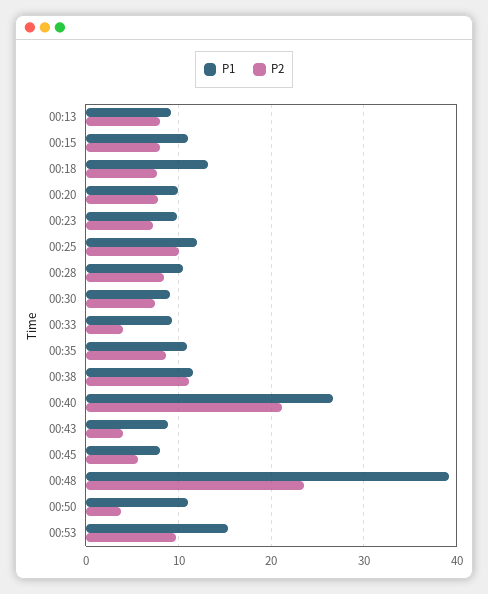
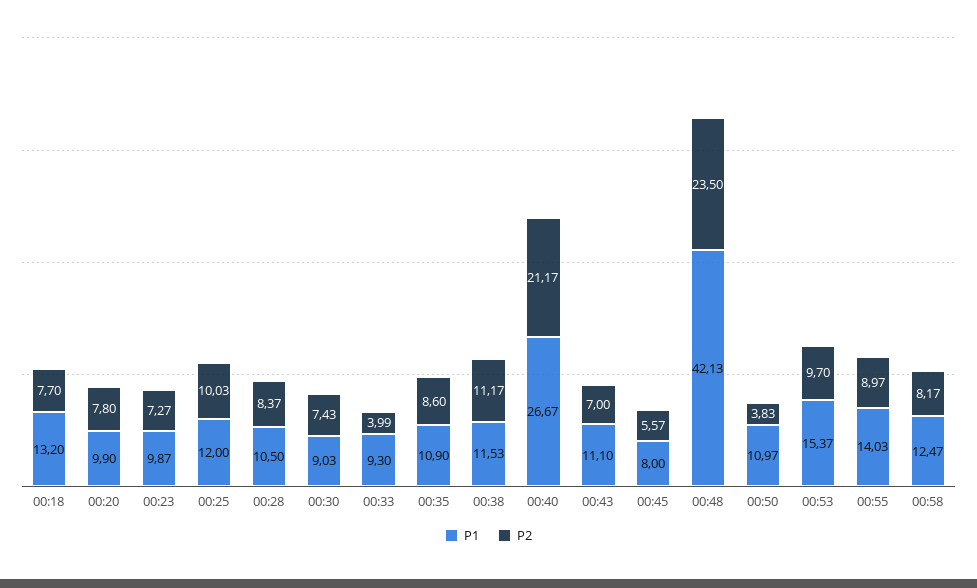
P1, 00:13: 9 -> none
P2, 00:13: 8 -> none
P1, 00:15: 11 -> none
P2, 00:15: 8 -> none
P1, 00:43: 9 -> 11.1
P2, 00:43: 4 -> 7
P1, 00:48: 39 -> 42.13
P1, 00:55: none -> 14.03
P2, 00:55: none -> 8.97
P1, 00:58: none -> 12.47
P2, 00:58: none -> 8.17

